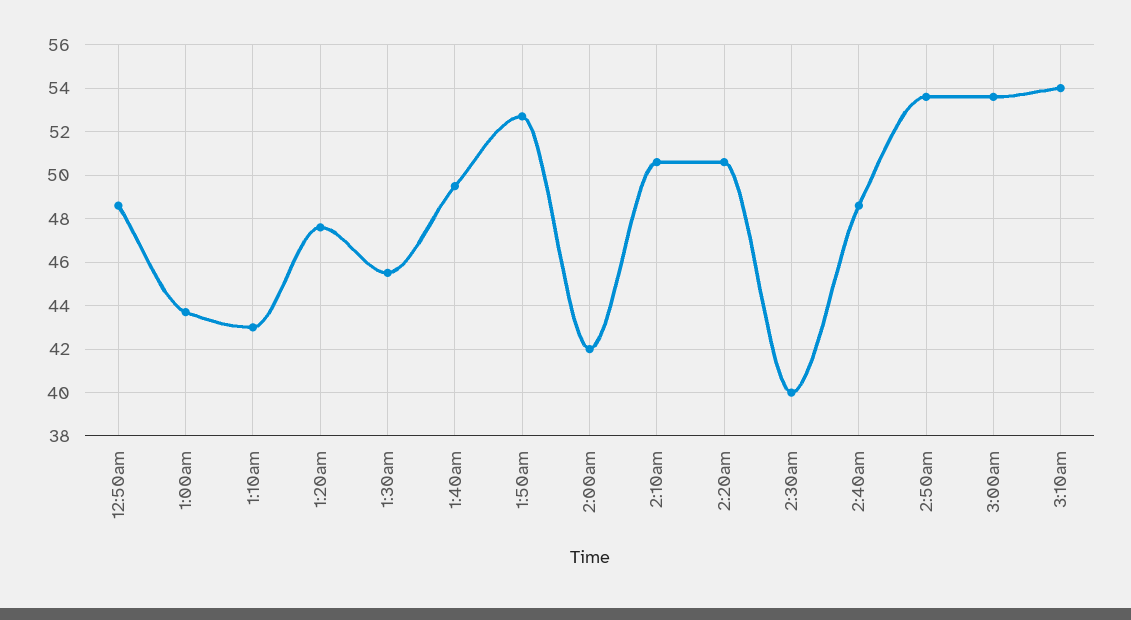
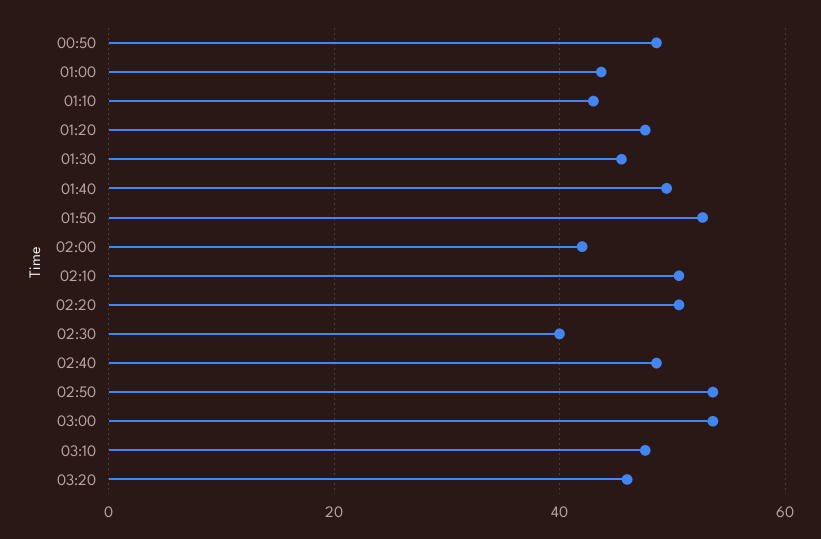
3:10am: 54 -> 48
03:20: none -> 46

